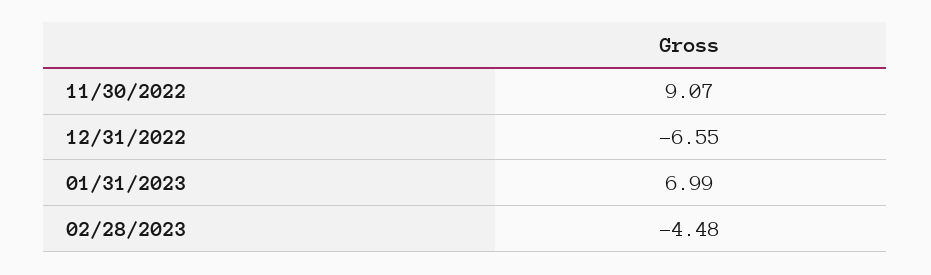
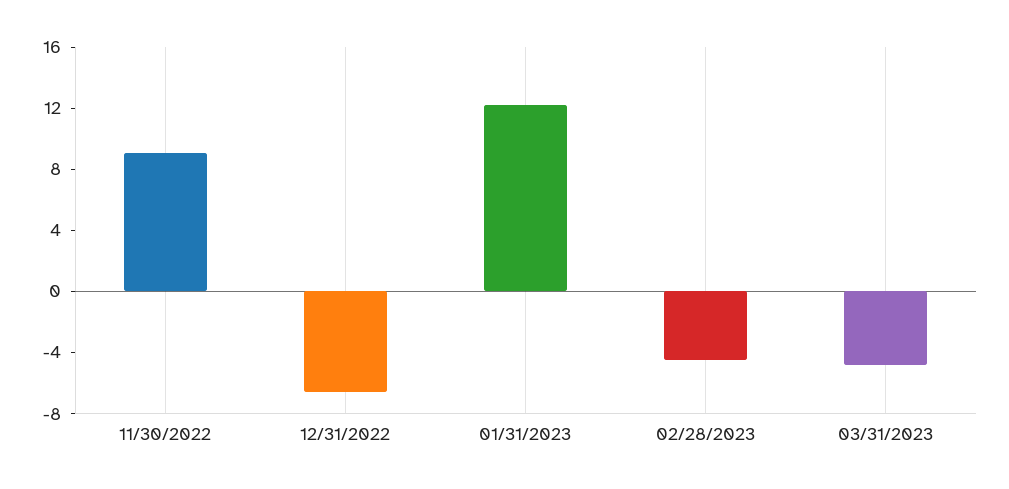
01/31/2023: 6.99 -> 12
03/31/2023: none -> -5

